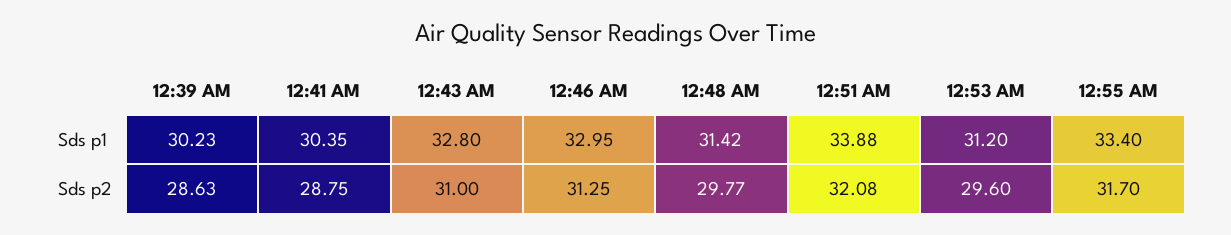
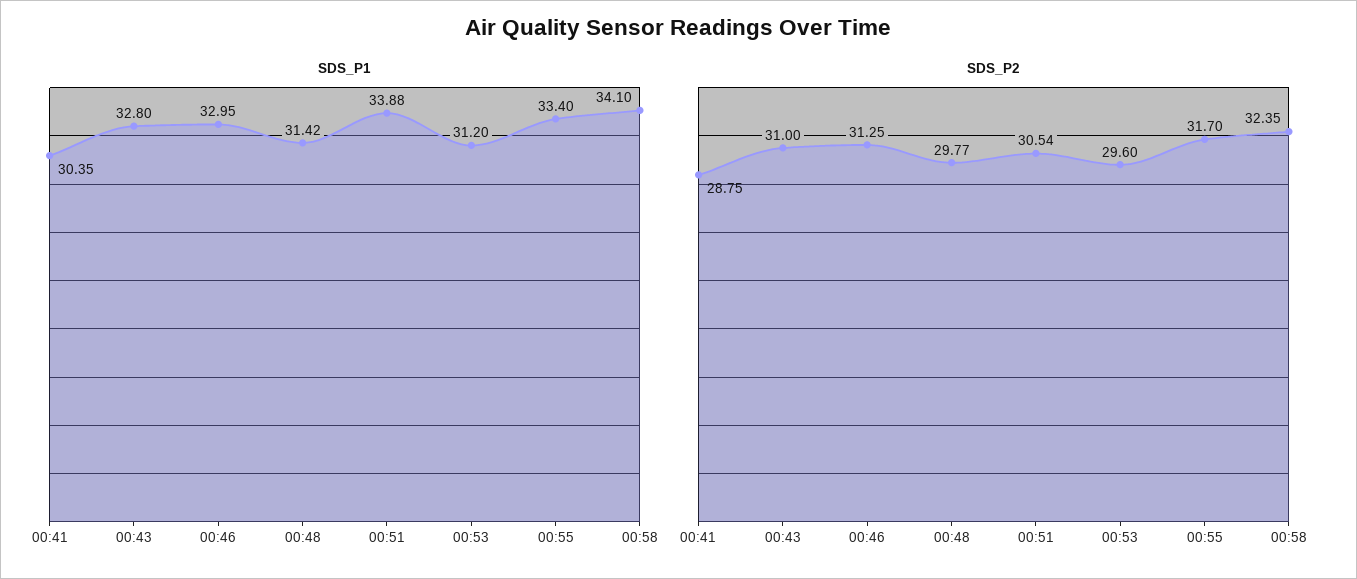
Sds p1, 12:39 AM: 30.23 -> none
Sds p2, 12:39 AM: 28.63 -> none
Sds p2, 12:51 AM: 32.08 -> 30.54
Sds p1, 00:58: none -> 34.1
Sds p2, 00:58: none -> 32.35

